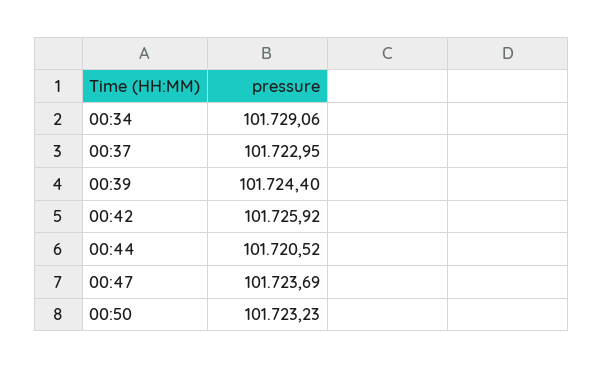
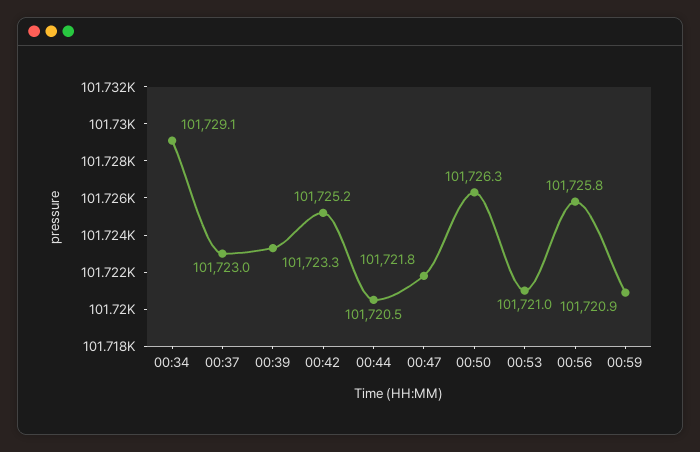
00:39: 101724.4 -> 101723.3
00:42: 101725.92 -> 101725.2
00:47: 101723.69 -> 101721.8
00:50: 101723.23 -> 101726.3
00:53: none -> 101721
00:56: none -> 101725.8
00:59: none -> 101720.9

